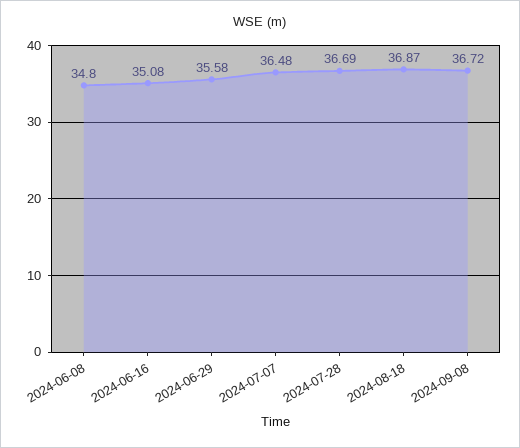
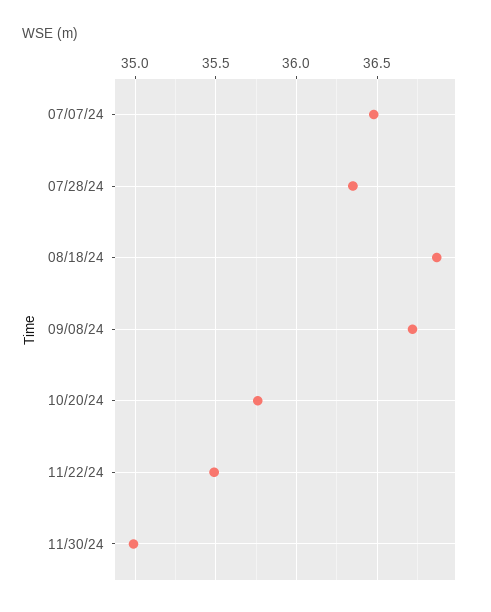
2024-06-08: 34.8 -> none
2024-06-16: 35.08 -> none
2024-06-29: 35.58 -> none
2024-07-28: 36.69 -> 36.35
10/20/24: none -> 35.75
11/22/24: none -> 35.5
11/30/24: none -> 35

